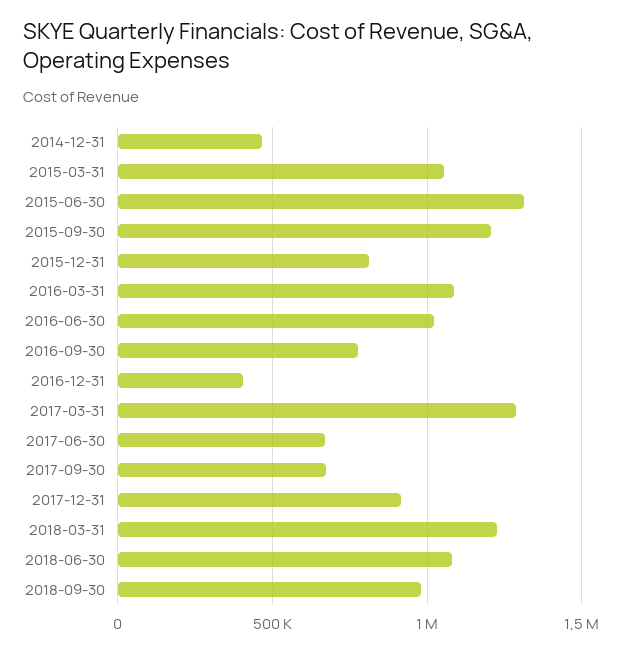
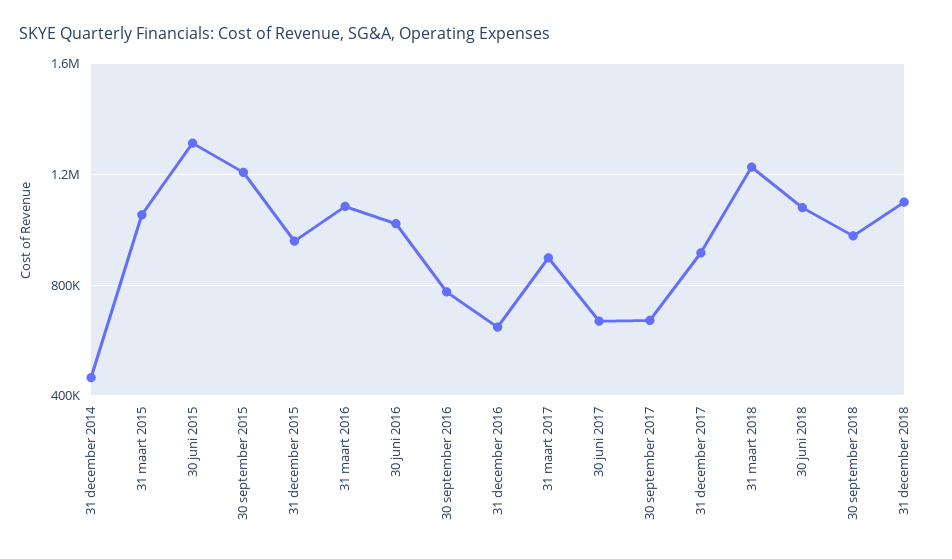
2015-12-31: 800000 -> 950000
2016-12-31: 400000 -> 650000
2017-03-31: 1300000 -> 900000
31 december 2018: none -> 1100000

